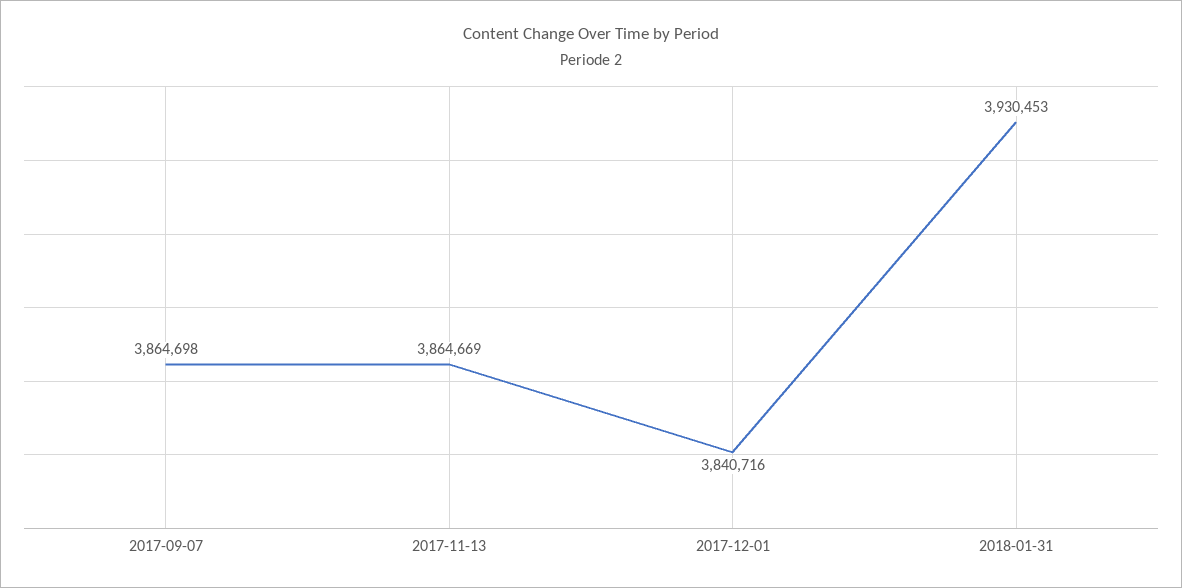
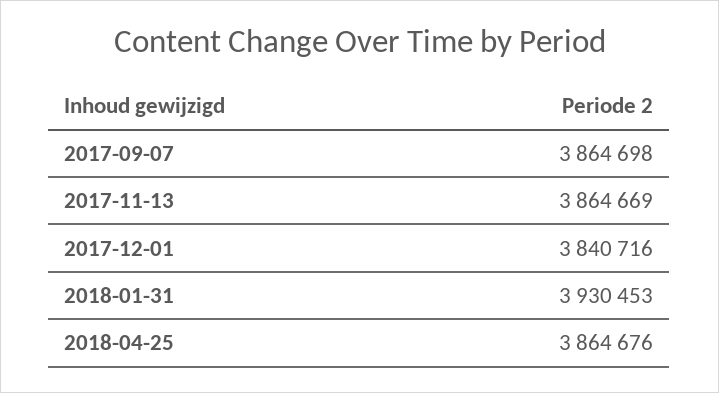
2018-04-25: none -> 3864676

